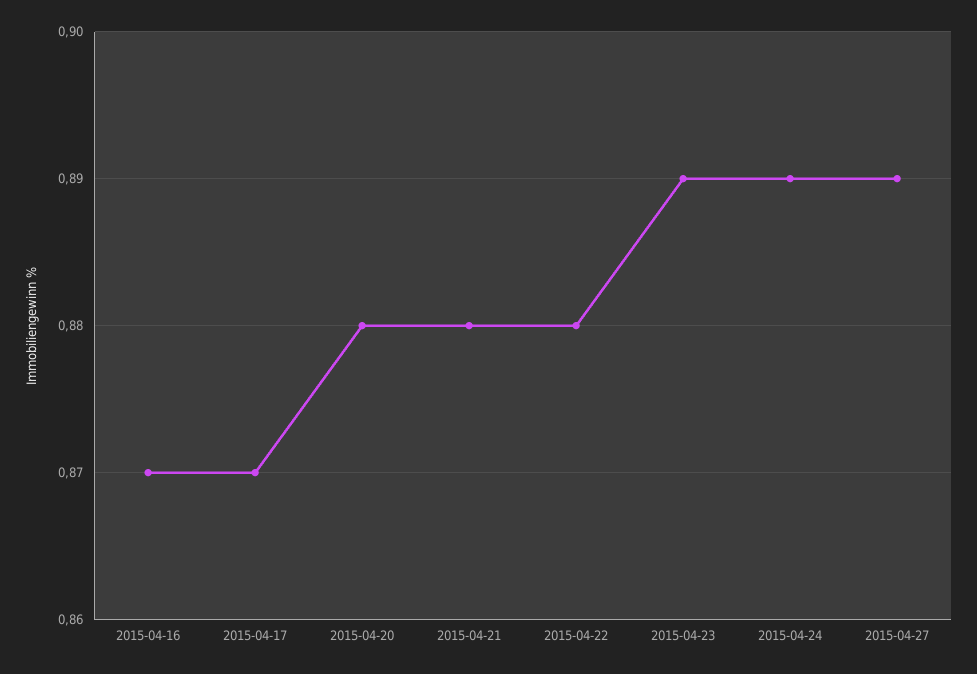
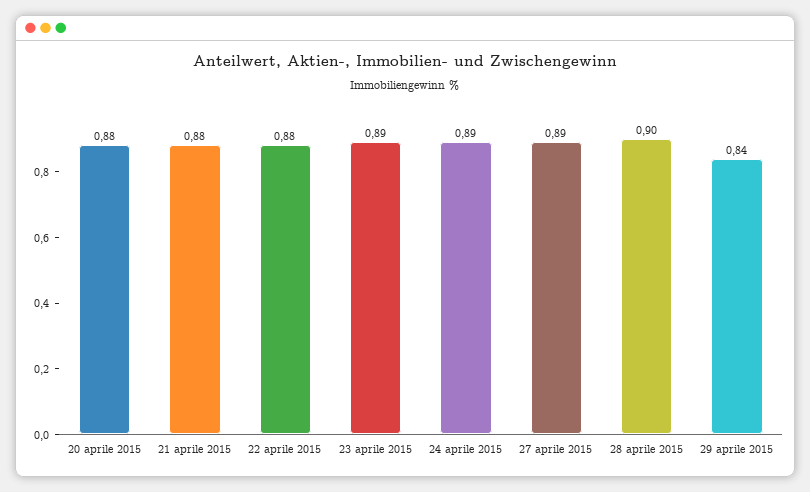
2015-04-16: 0.87 -> none
2015-04-17: 0.87 -> none
28 aprile 2015: none -> 0.9
29 aprile 2015: none -> 0.84

